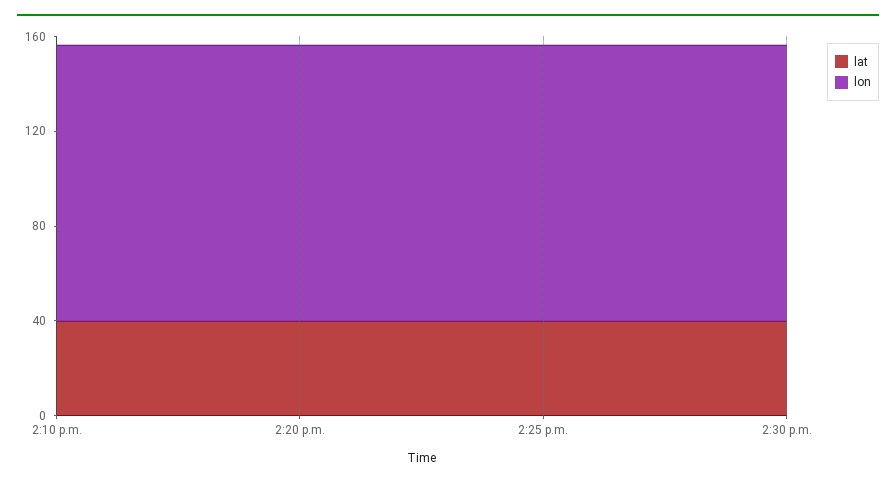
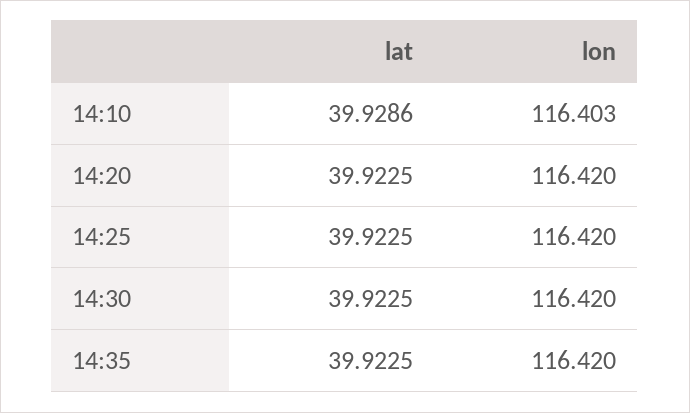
lat, 14:35: none -> 39.9225
lon, 14:35: none -> 116.42

